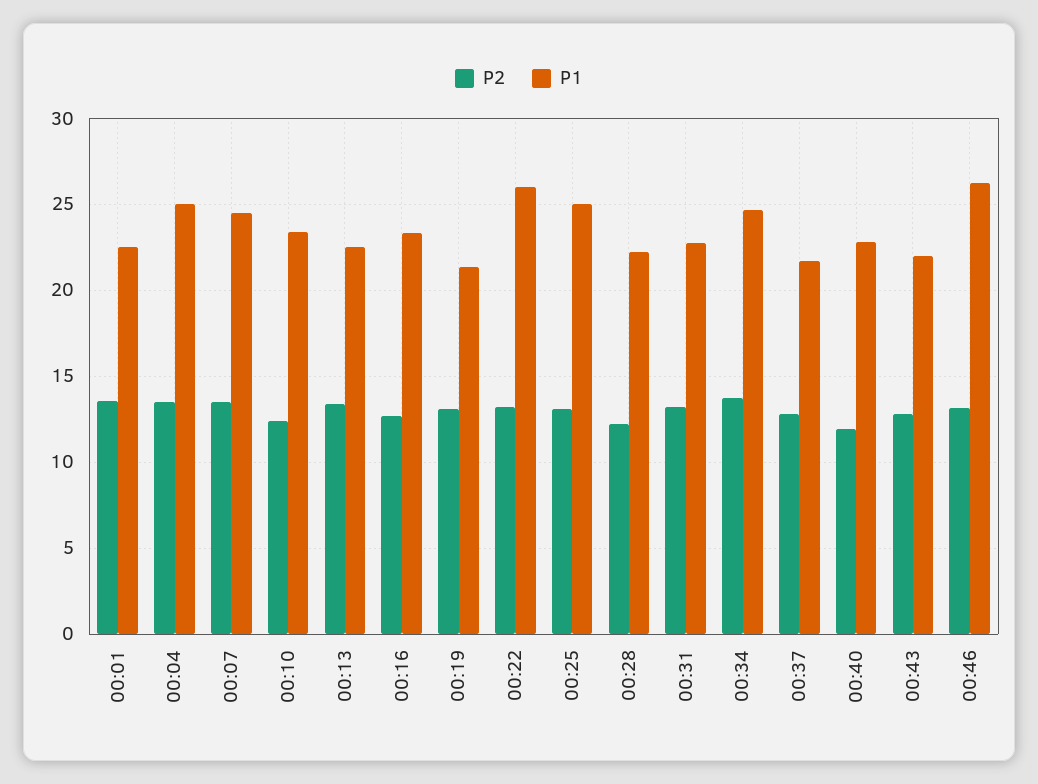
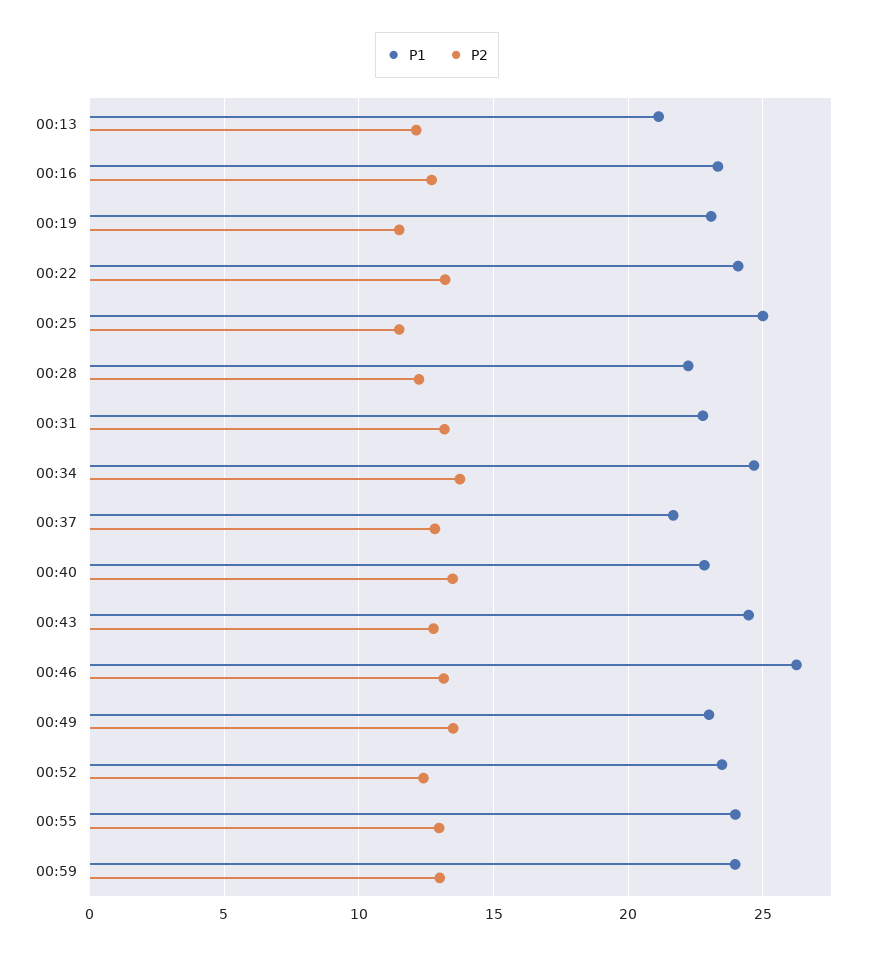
P2, 00:01: 13.5 -> none
P1, 00:01: 22.5 -> none
P2, 00:04: 13.5 -> none
P1, 00:04: 25 -> none
P2, 00:07: 13.5 -> none
P1, 00:07: 24.5 -> none
P2, 00:10: 12.5 -> none
P1, 00:10: 23.5 -> none
P2, 00:13: 13.5 -> 12
P1, 00:13: 22.5 -> 21
P2, 00:19: 13 -> 11.5
P1, 00:19: 21.5 -> 23
P1, 00:22: 26 -> 24
P2, 00:25: 13 -> 11.5
P2, 00:40: 12 -> 13.5
P1, 00:43: 22 -> 24.5
P1, 00:49: none -> 23
P2, 00:49: none -> 13.5
P1, 00:52: none -> 23.5
P2, 00:52: none -> 12.5
P1, 00:55: none -> 24
P2, 00:55: none -> 13
P1, 00:59: none -> 24
P2, 00:59: none -> 13

